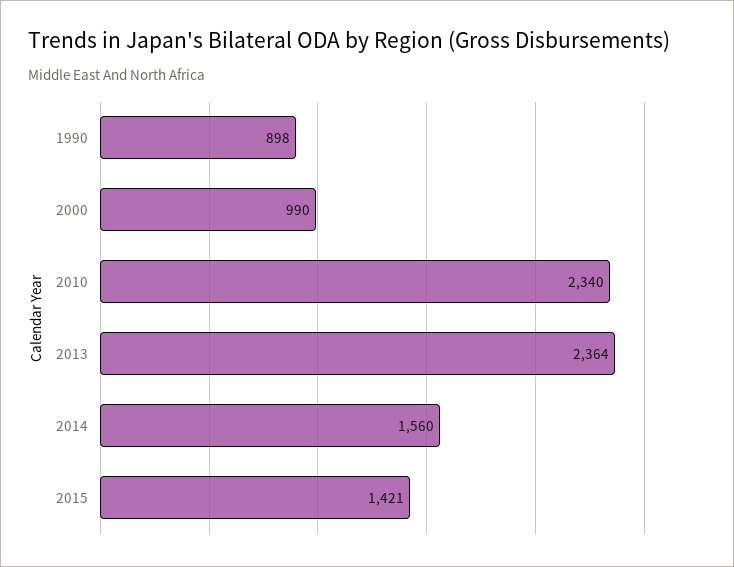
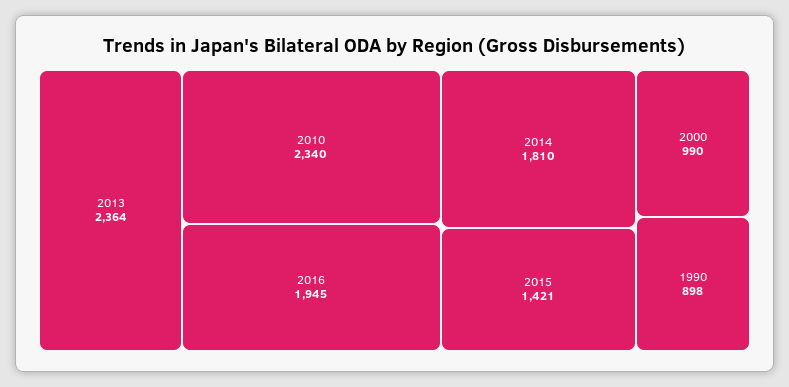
2014: 1560 -> 1810
2016: none -> 1945

